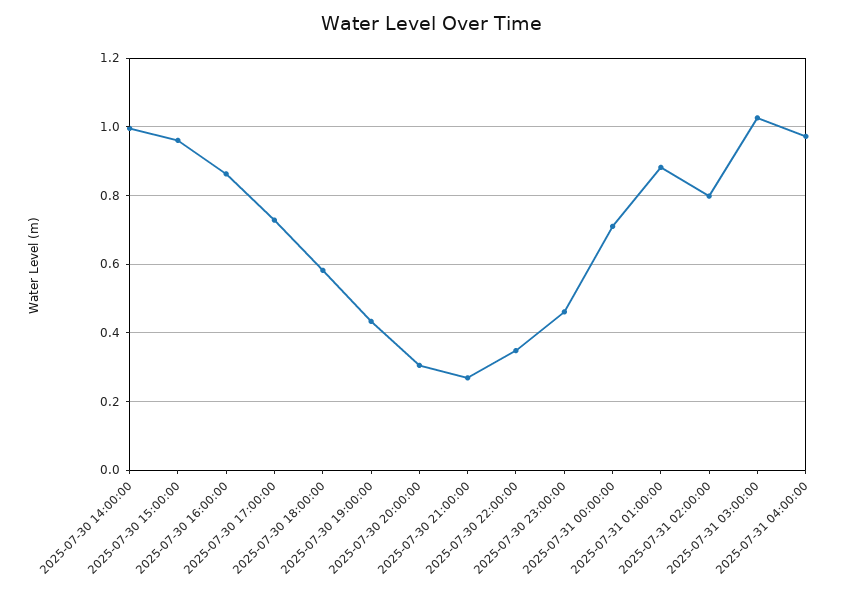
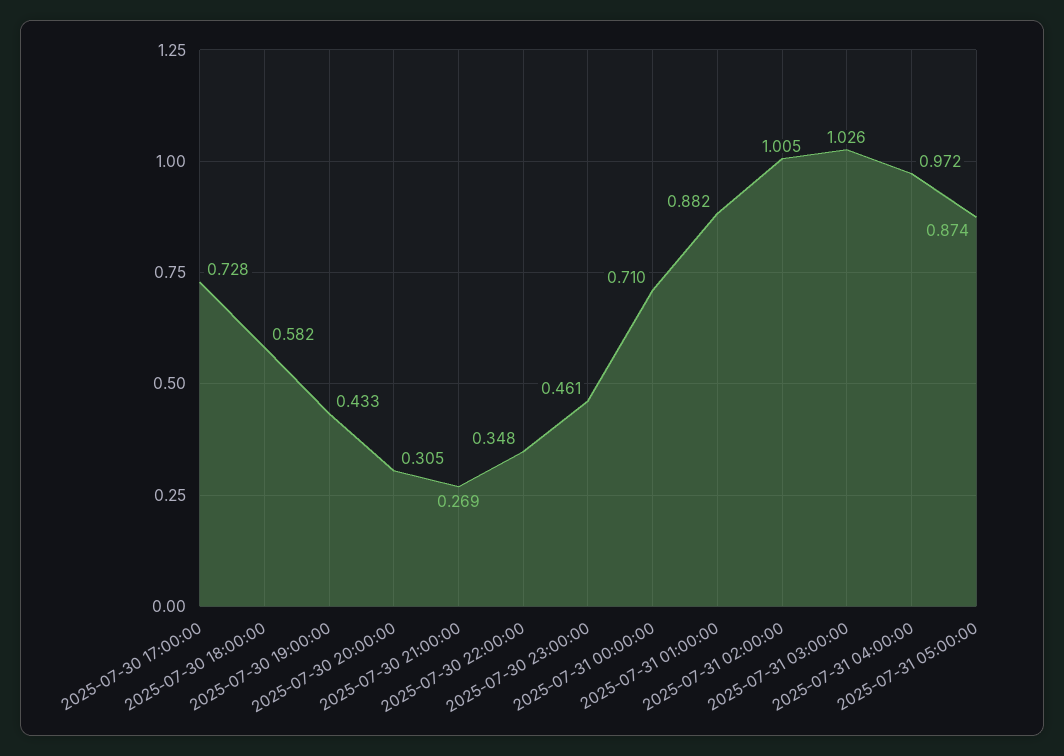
2025-07-30 14:00:00: 1 -> none
2025-07-30 15:00:00: 0.96 -> none
2025-07-30 16:00:00: 0.86 -> none
2025-07-31 02:00:00: 0.8 -> 1.005
2025-07-31 05:00:00: none -> 0.874

